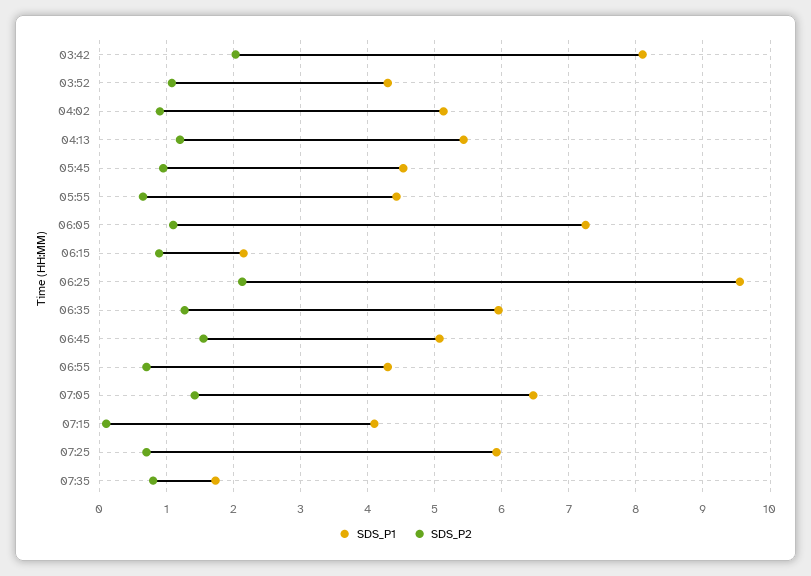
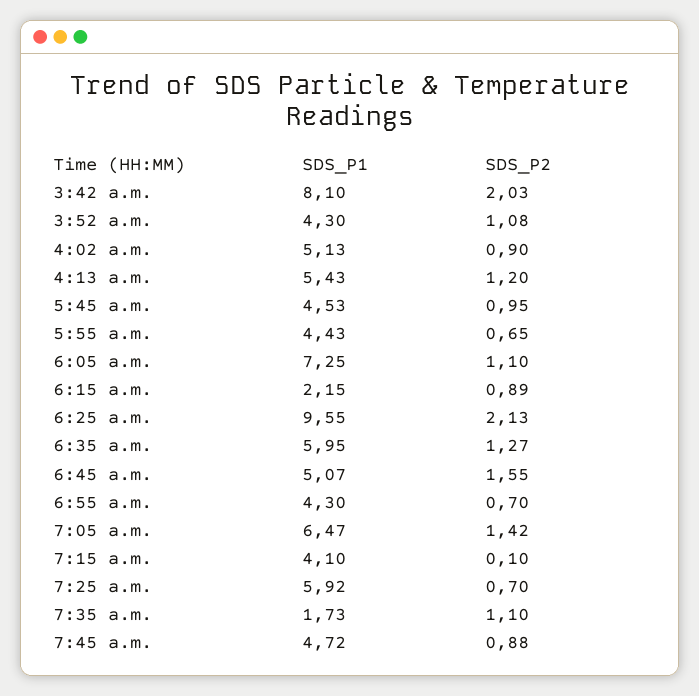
SDS_P2, 07:35: 0.8 -> 1.1
SDS_P1, 7:45 a.m.: none -> 4.72
SDS_P2, 7:45 a.m.: none -> 0.88

